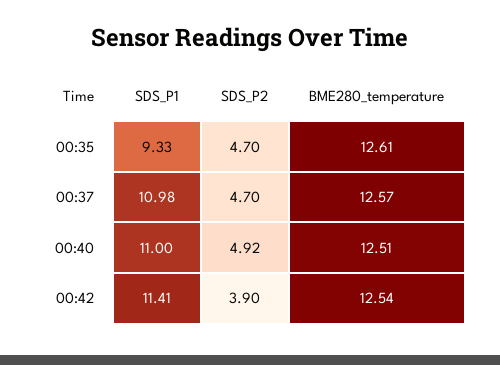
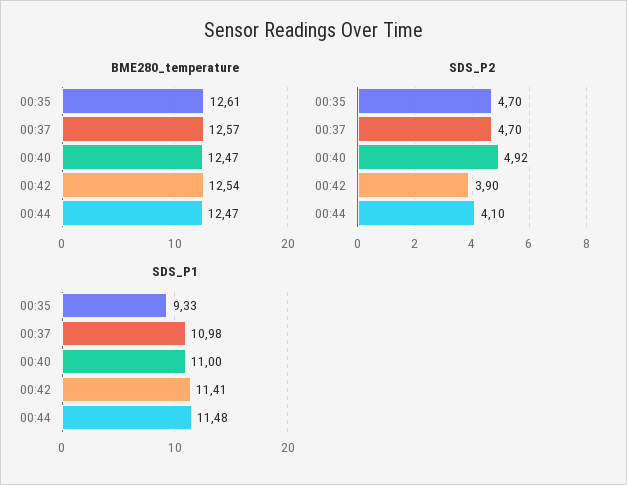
BME280_temperature, 00:40: 12.51 -> 12.47
BME280_temperature, 00:44: none -> 12.47
SDS_P2, 00:44: none -> 4.1
SDS_P1, 00:44: none -> 11.48

